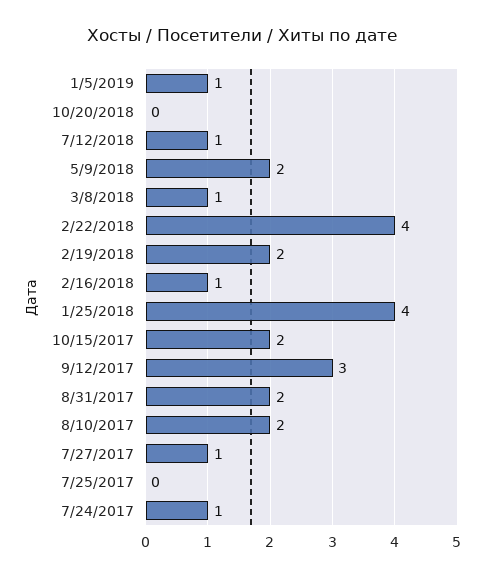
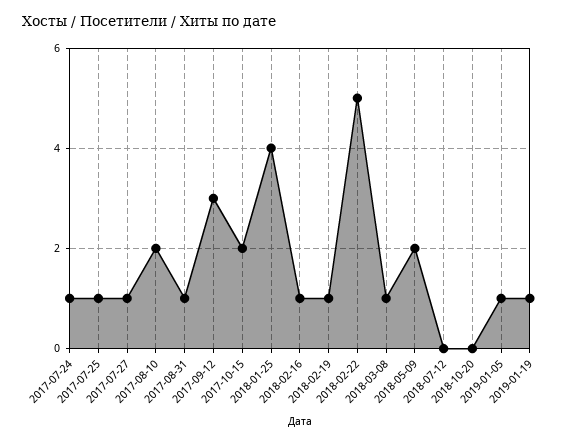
7/12/2018: 1 -> 0
2/22/2018: 4 -> 5
2/19/2018: 2 -> 1
8/31/2017: 2 -> 1
7/25/2017: 0 -> 1
2019-01-19: none -> 1

